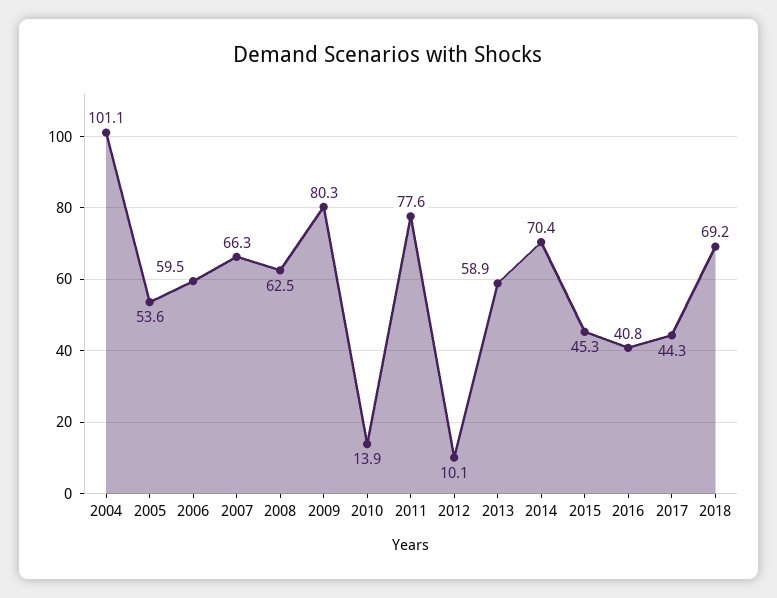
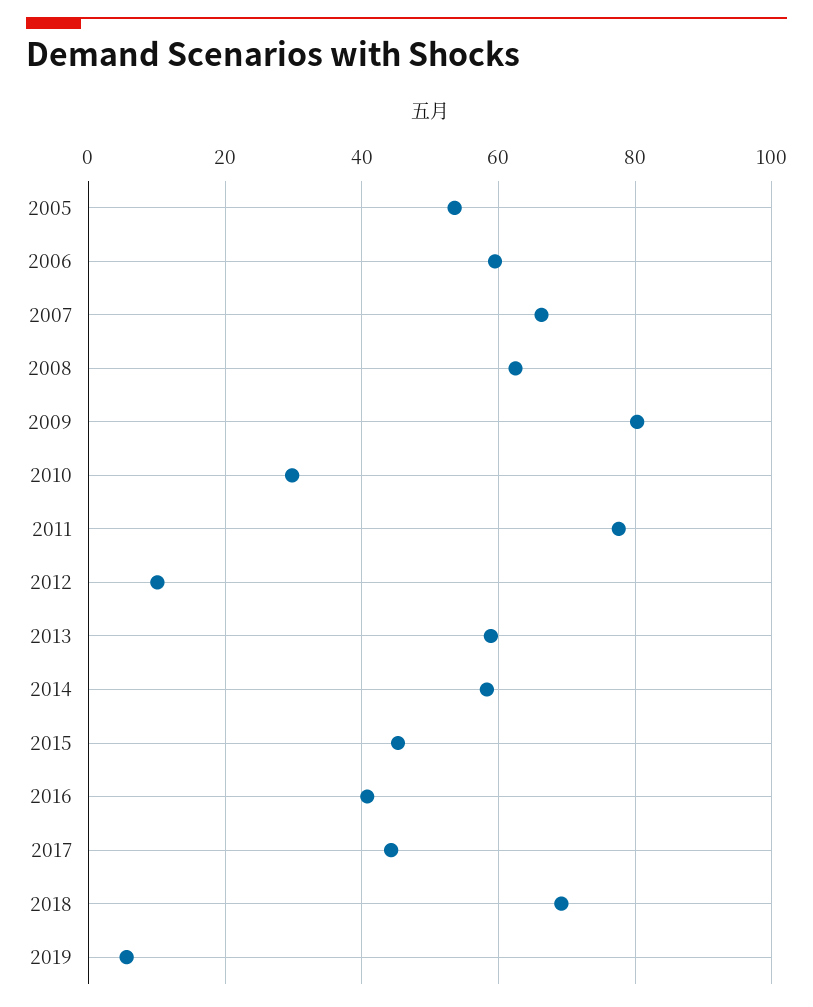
2004: 101.1 -> none
2010: 13.9 -> 30
2014: 70.4 -> 58
2019: none -> 6

